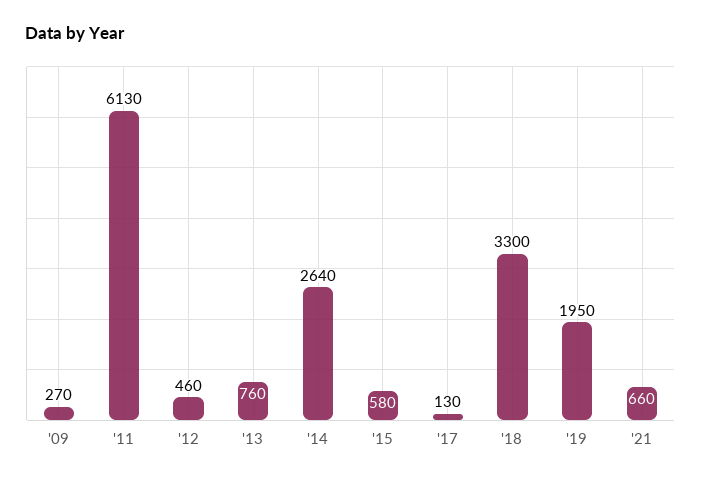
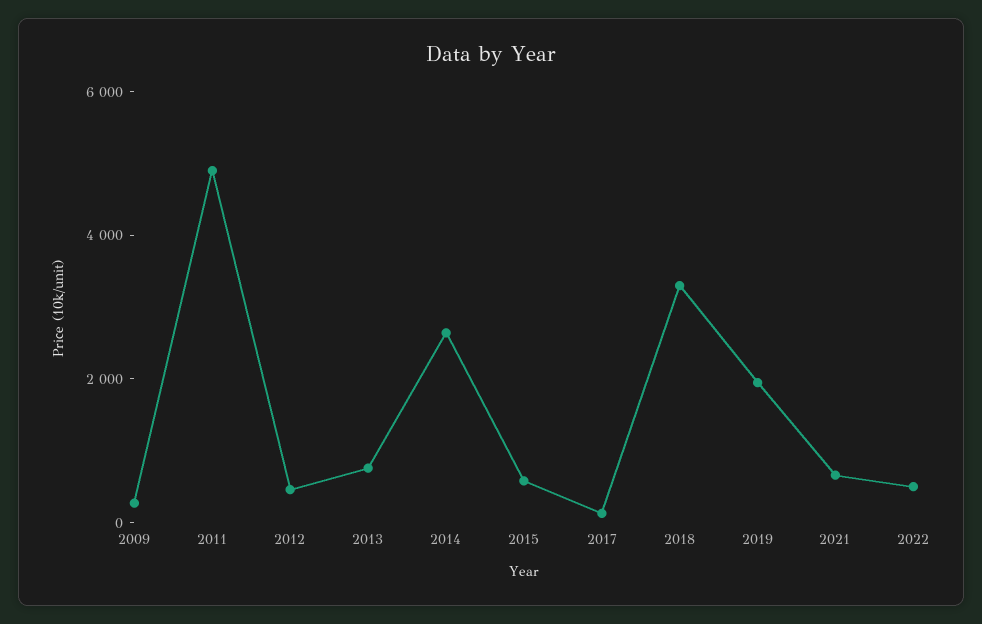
'11: 6130 -> 5000
2022: none -> 500

